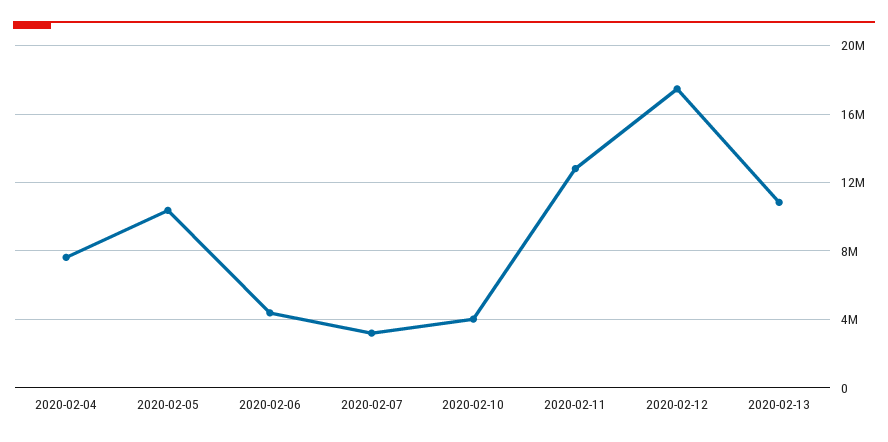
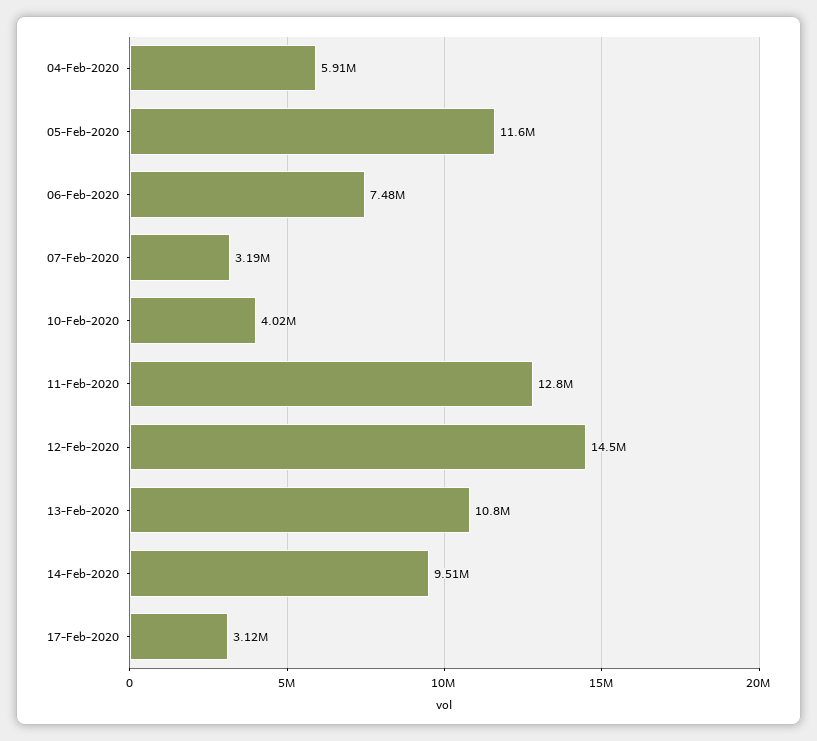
2020-02-04: 7500000 -> 5910000
2020-02-05: 10500000 -> 11600000
2020-02-06: 4500000 -> 7480000
2020-02-12: 17500000 -> 14500000
14-Feb-2020: none -> 9510000
17-Feb-2020: none -> 3120000

